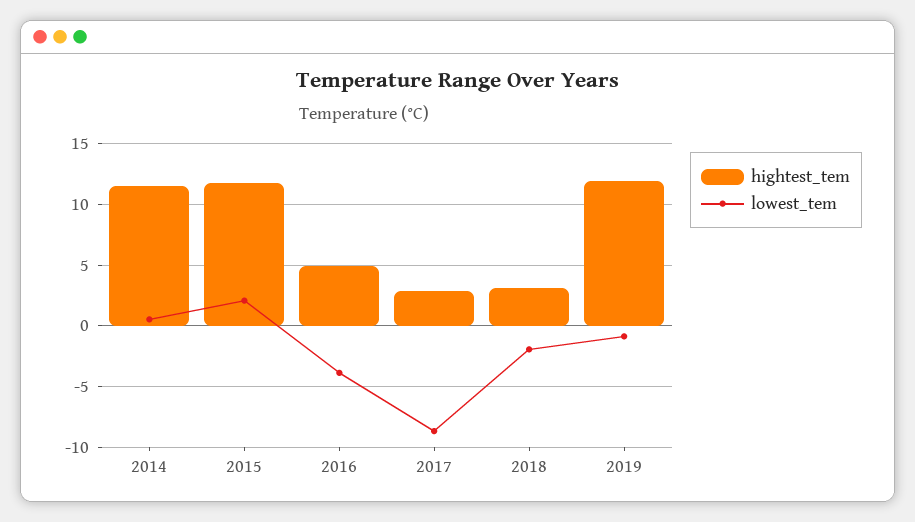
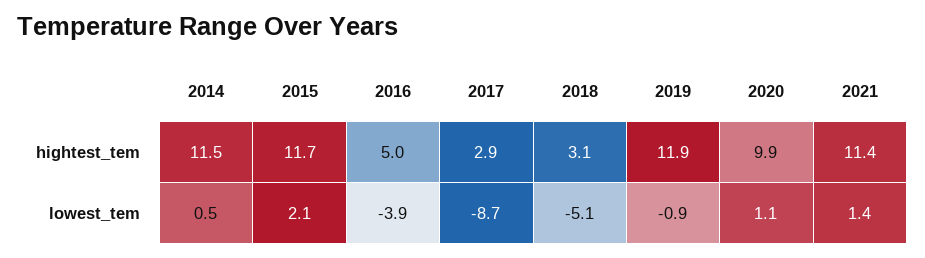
lowest_tem, 2018: -2 -> -5.1
hightest_tem, 2020: none -> 9.9
hightest_tem, 2021: none -> 11.4
lowest_tem, 2020: none -> 1.1
lowest_tem, 2021: none -> 1.4

